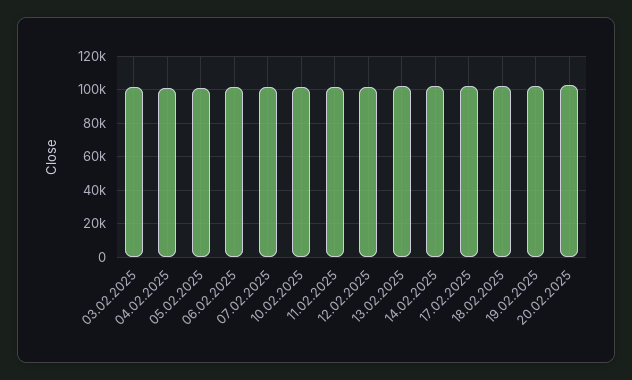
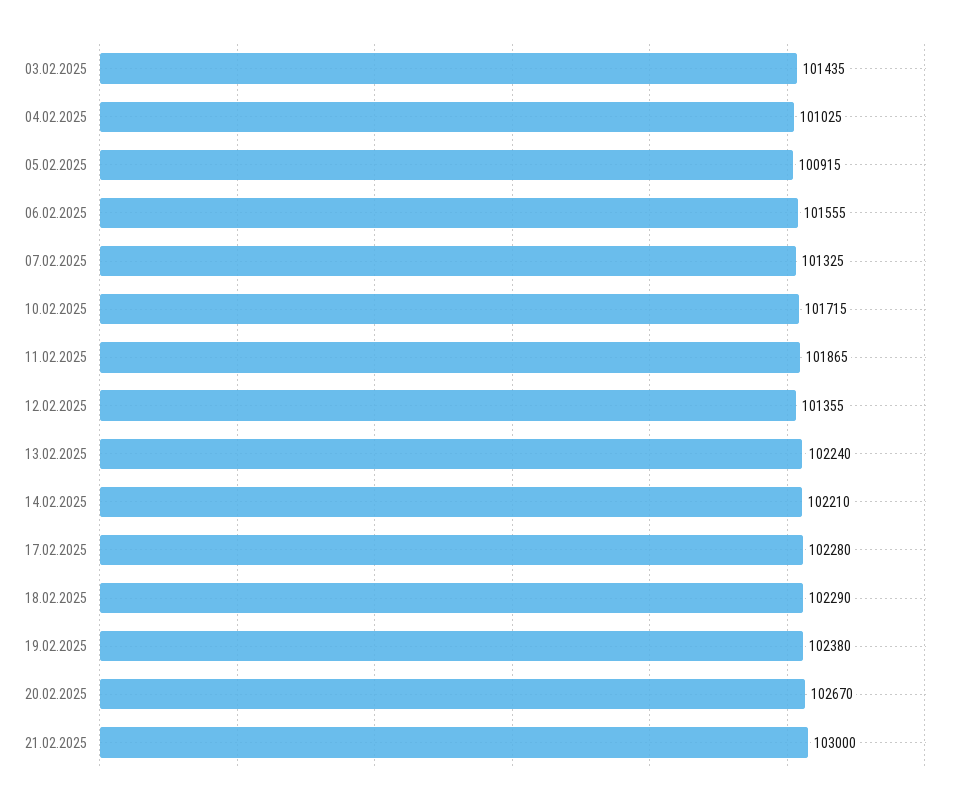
21.02.2025: none -> 103000

